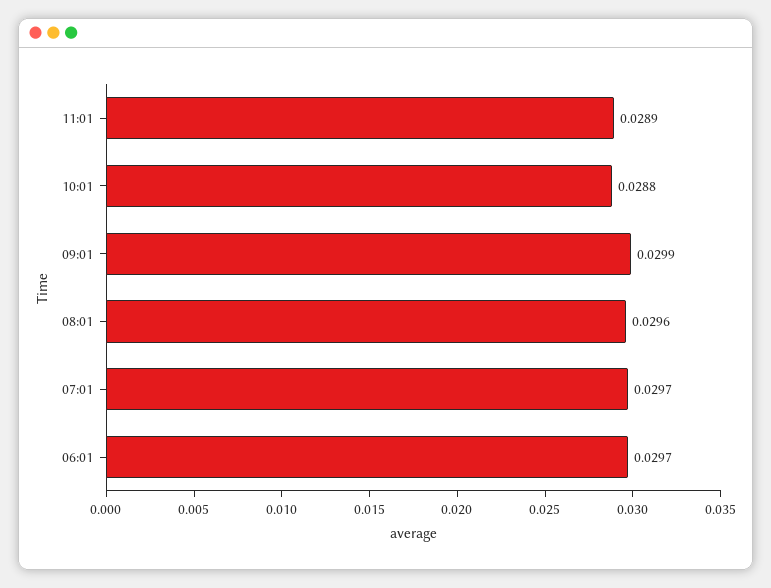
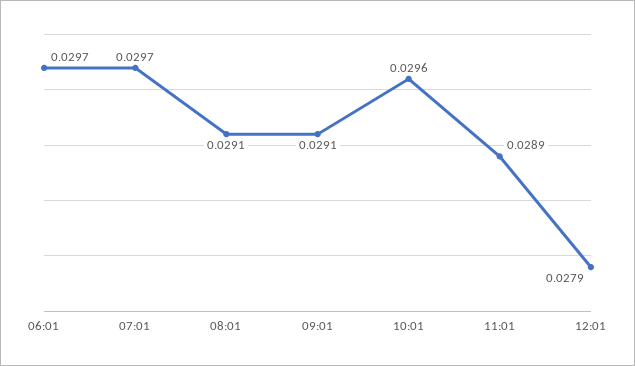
10:01: 0.0288 -> 0.0296
09:01: 0.0299 -> 0.0291
08:01: 0.0296 -> 0.0291
12:01: none -> 0.0279

